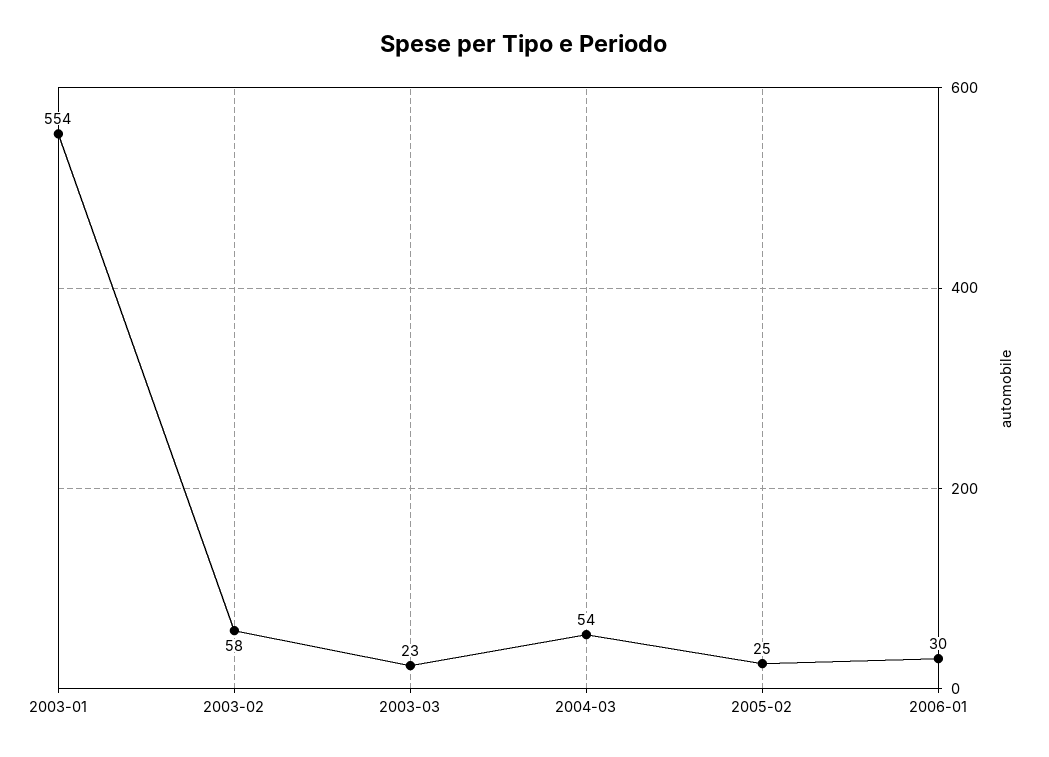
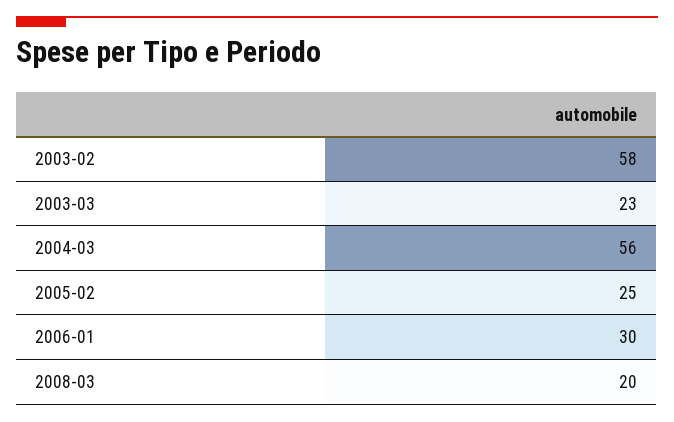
2003-01: 554 -> none
2004-03: 54 -> 56
2008-03: none -> 20

